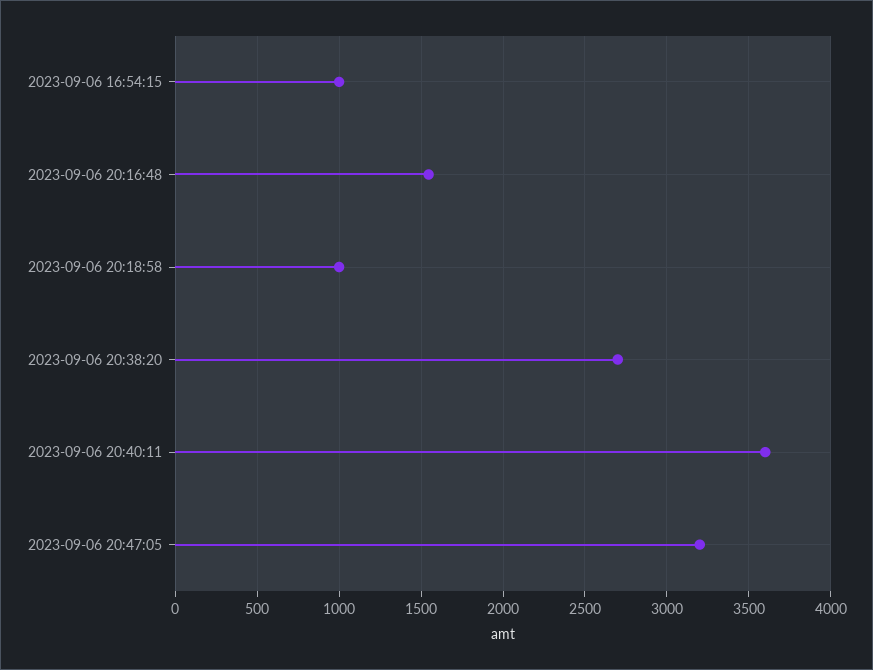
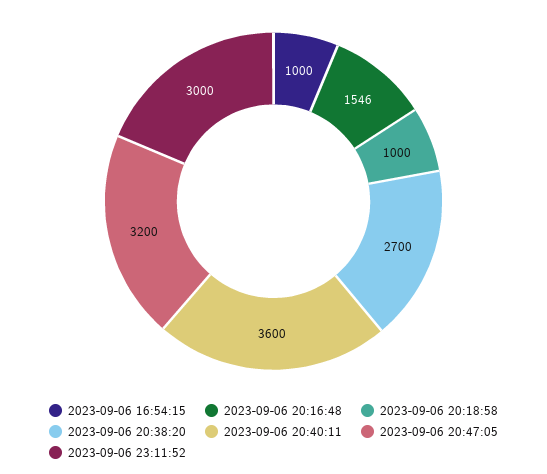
2023-09-06 23:11:52: none -> 3000

